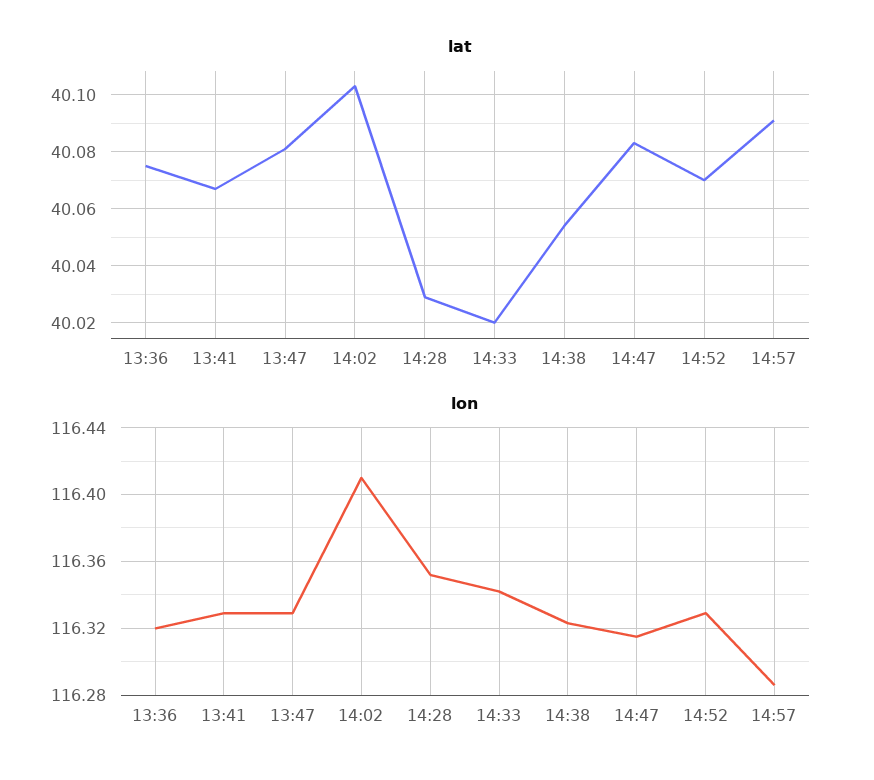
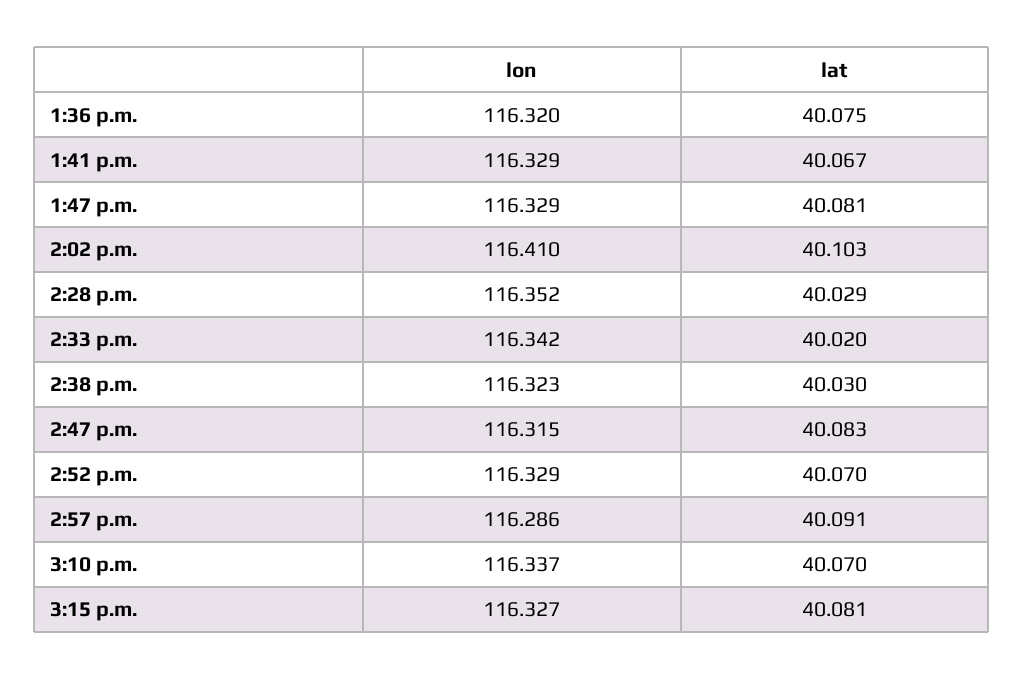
lat, 14:38: 40.055 -> 40.03
lon, 3:10 p.m.: none -> 116.337
lat, 3:10 p.m.: none -> 40.07
lon, 3:15 p.m.: none -> 116.327
lat, 3:15 p.m.: none -> 40.081

